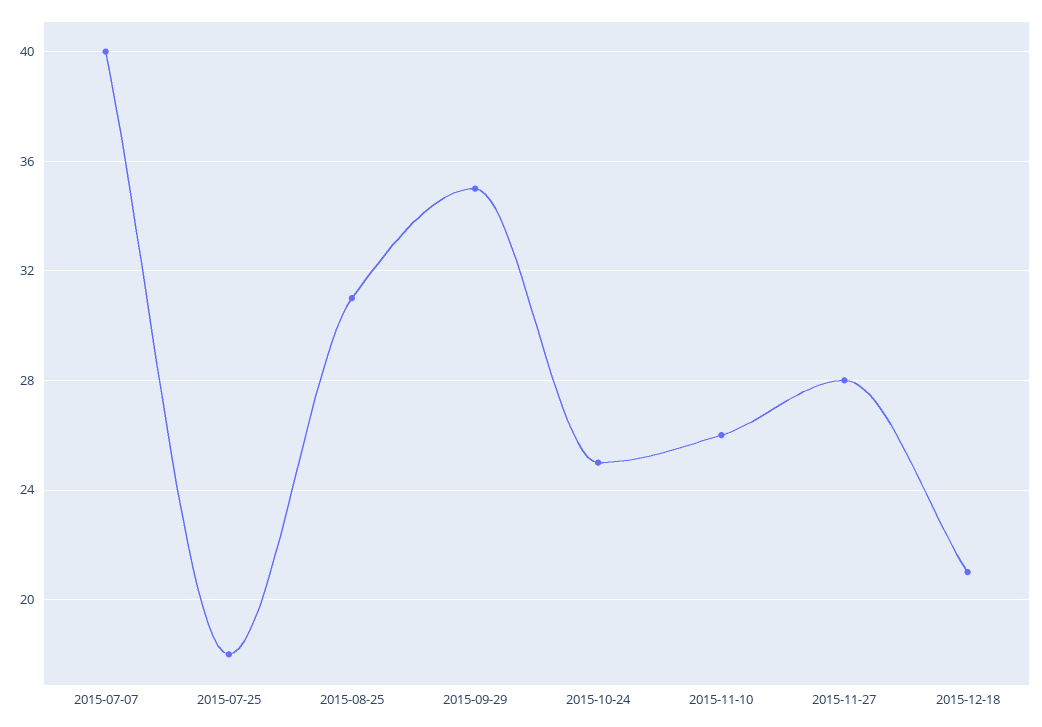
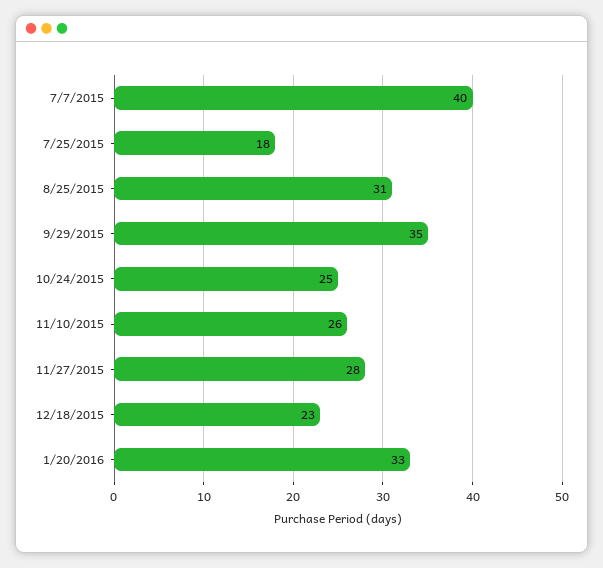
2015-12-18: 21 -> 23
1/20/2016: none -> 33

